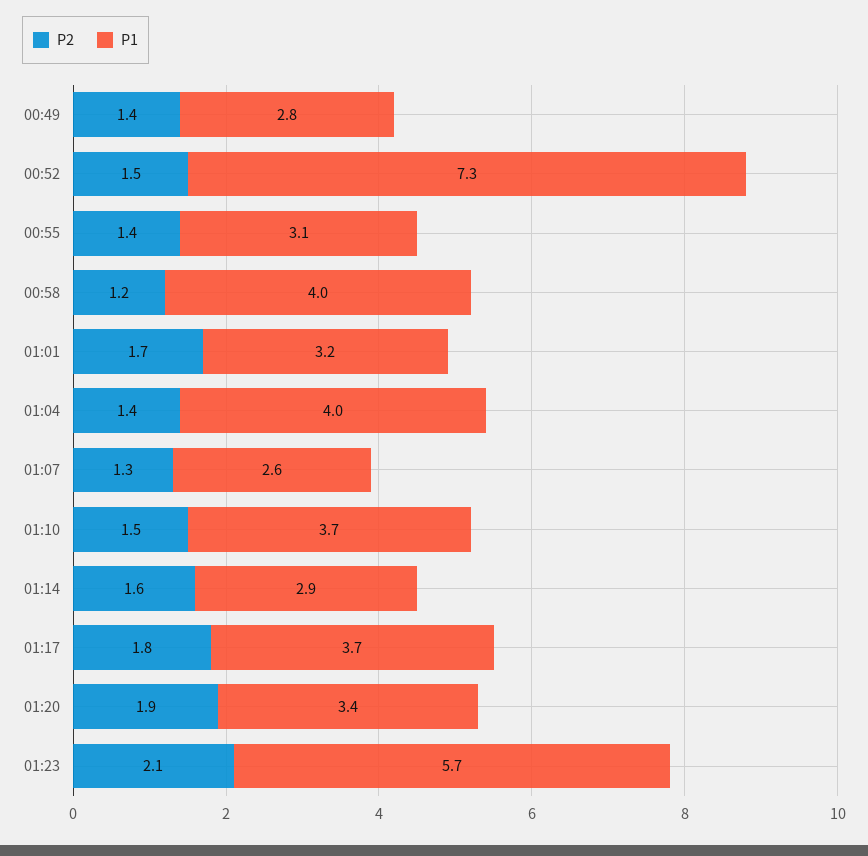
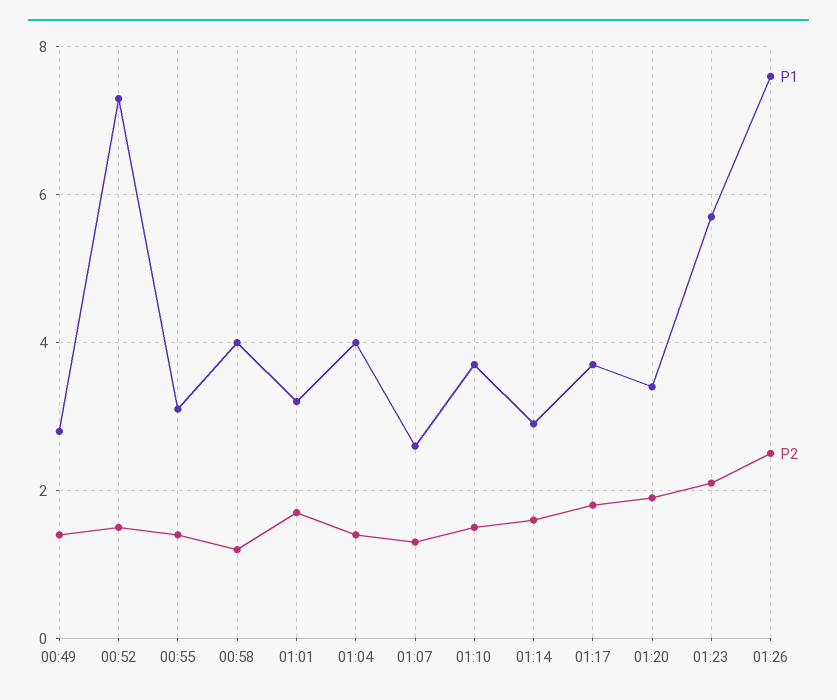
P1, 01:26: none -> 7.5
P2, 01:26: none -> 2.5

